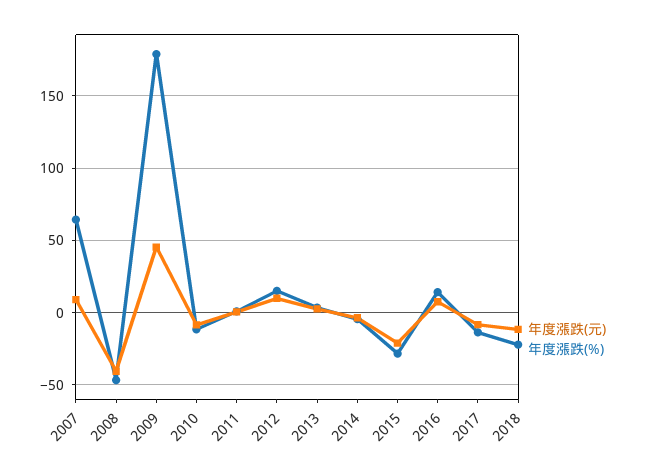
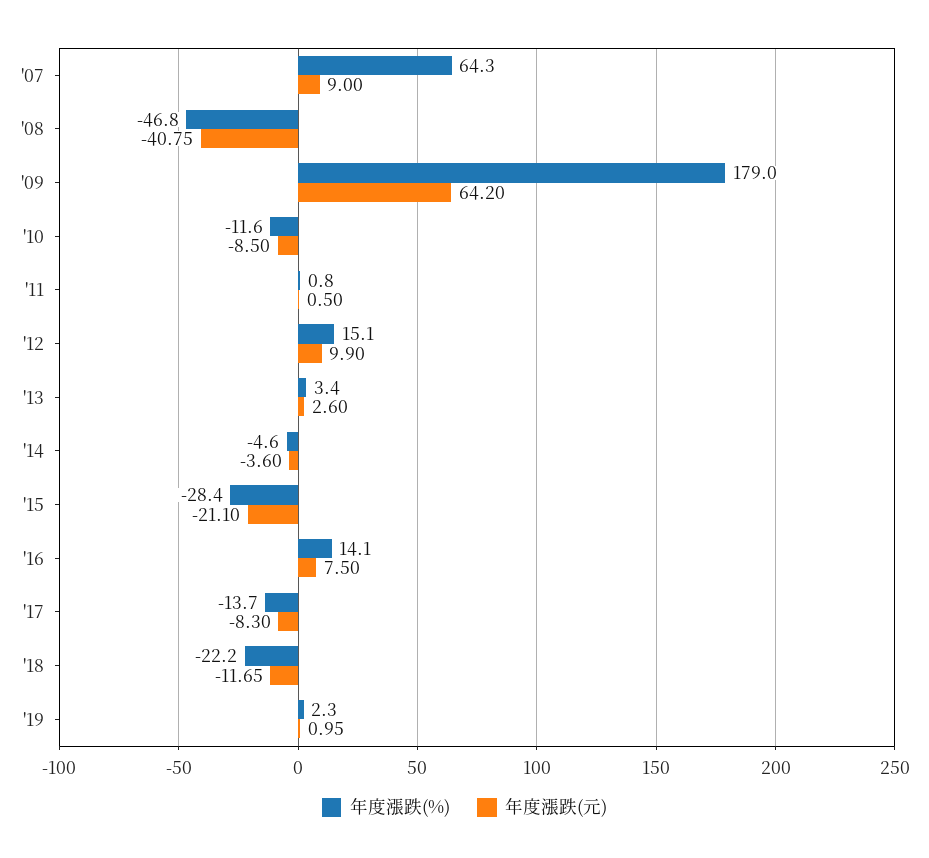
年度漲跌(元), 2009: 45 -> 64.2
年度漲跌(%), '19: none -> 2.3
年度漲跌(元), '19: none -> 0.95

